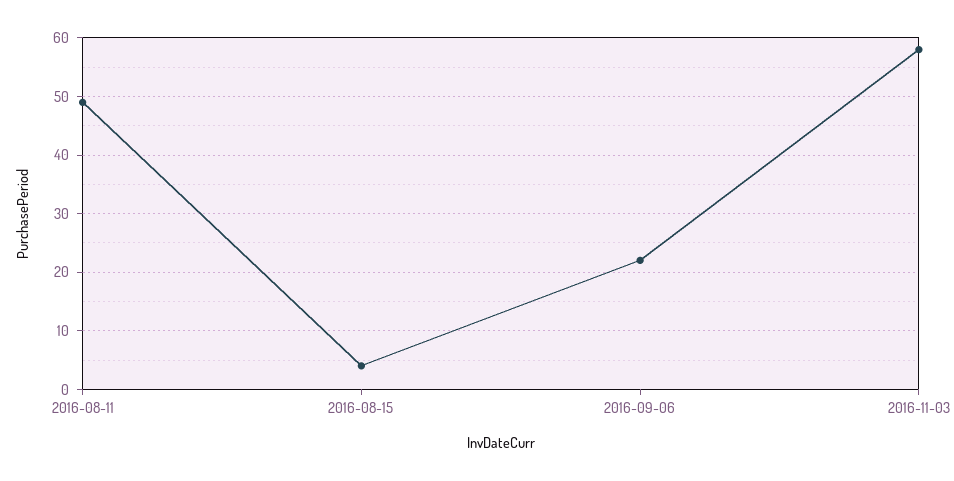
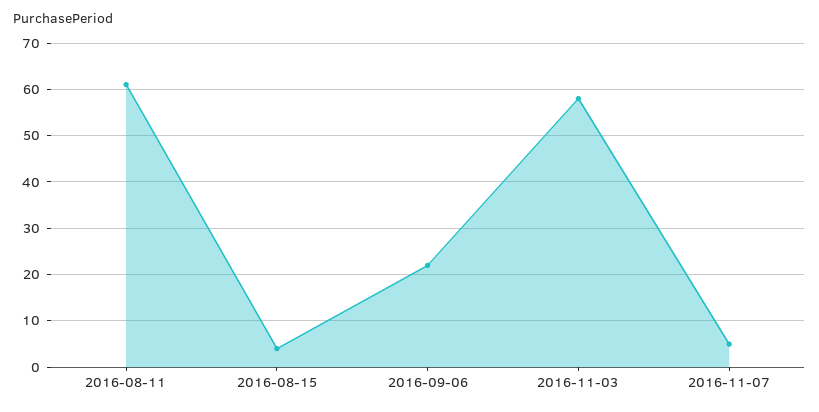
2016-08-11: 50 -> 60
2016-11-07: none -> 5

